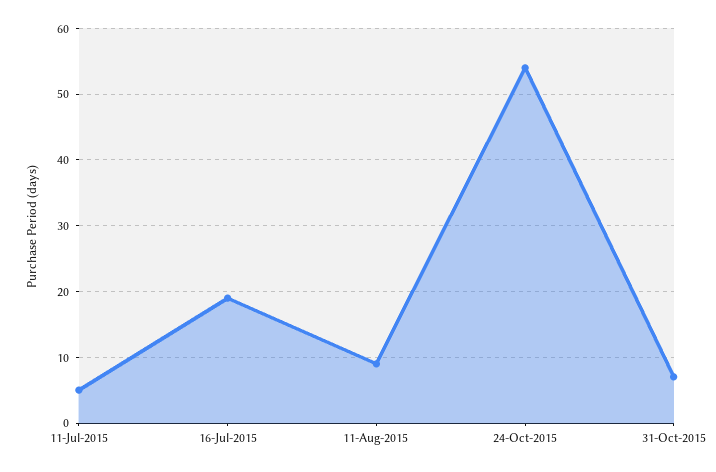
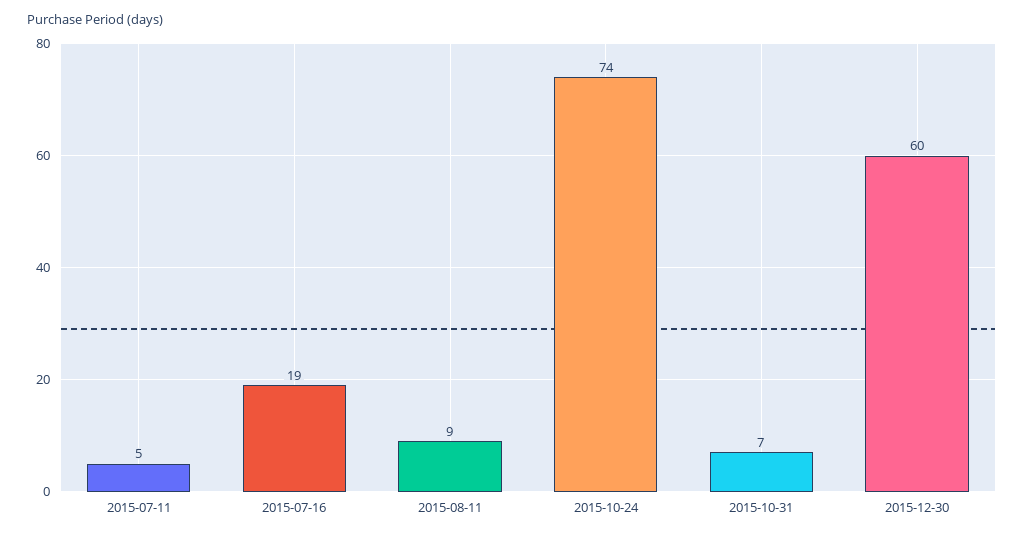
24-Oct-2015: 54 -> 74
2015-12-30: none -> 60

